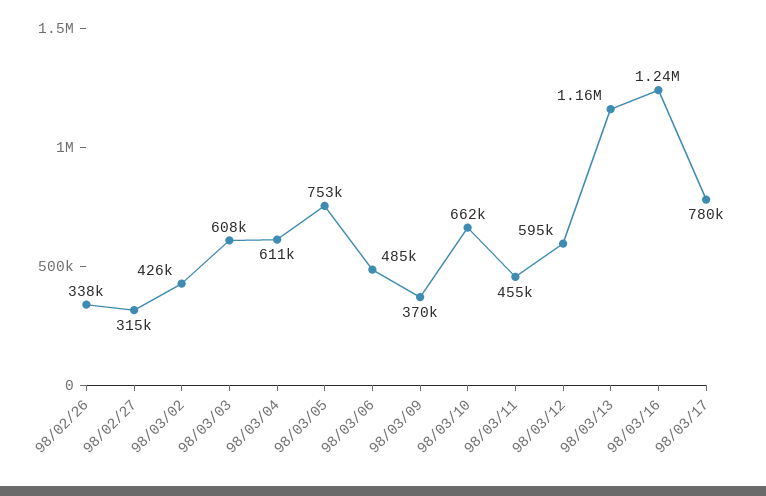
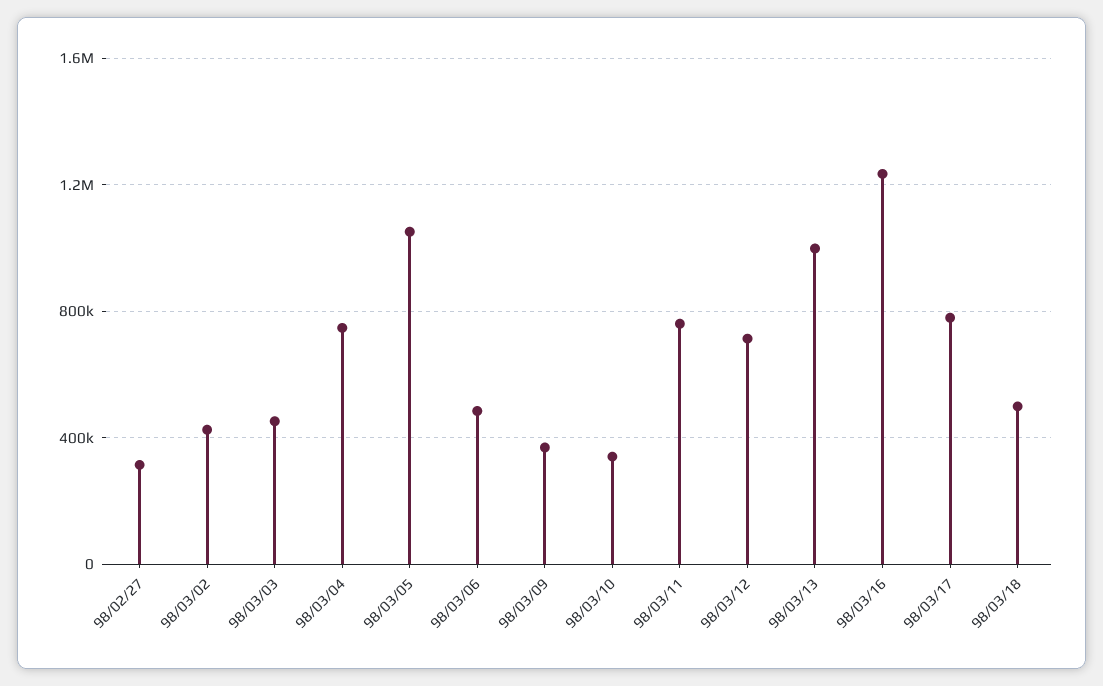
98/02/26: 338000 -> none
98/03/03: 608000 -> 450000
98/03/04: 611000 -> 750000
98/03/05: 753000 -> 1050000
98/03/10: 662000 -> 350000
98/03/11: 455000 -> 750000
98/03/12: 595000 -> 700000
98/03/13: 1160000 -> 1000000
98/03/18: none -> 500000

